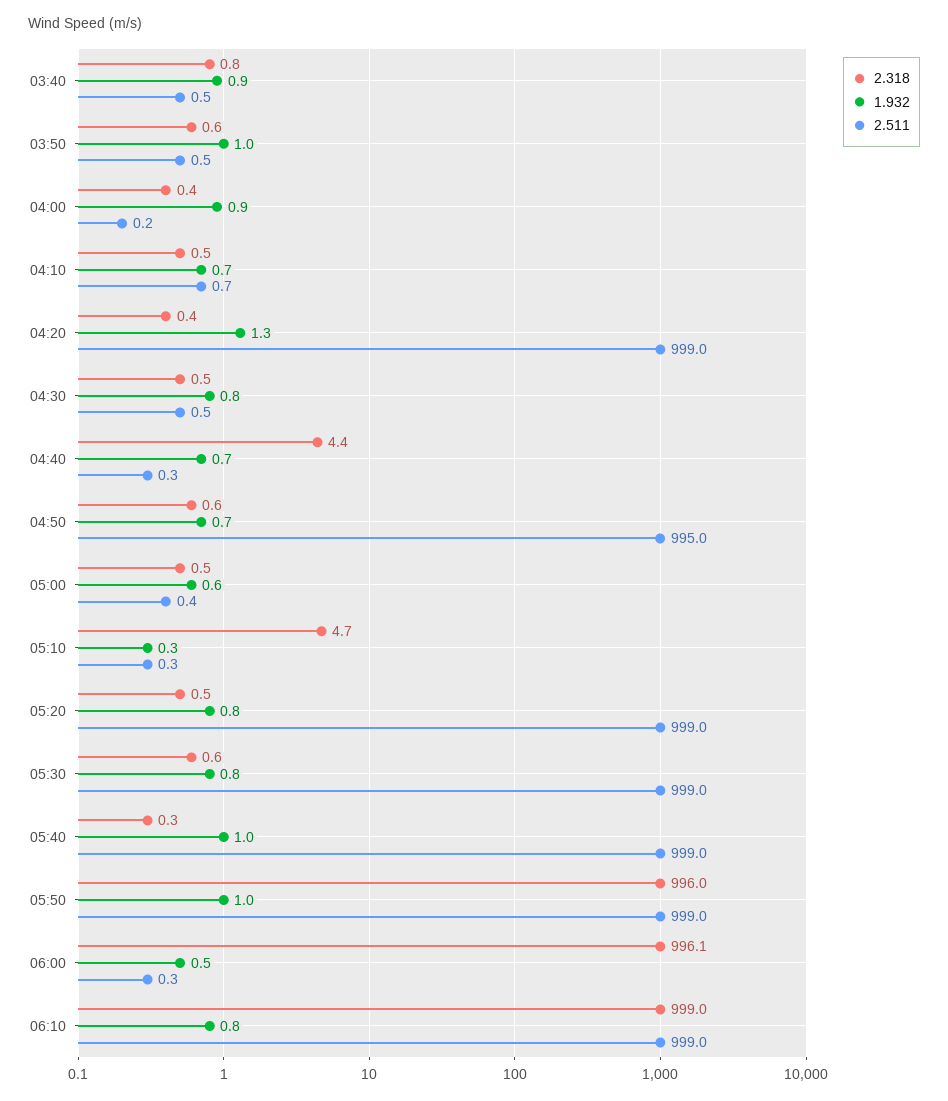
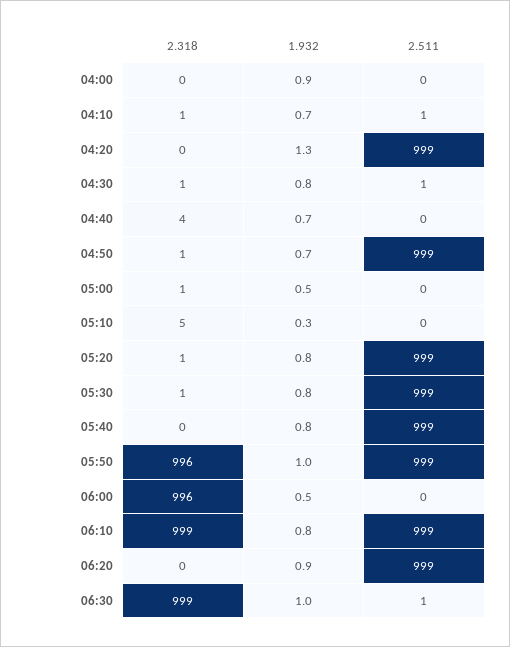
2.318, 03:40: 0.8 -> none
1.932, 03:40: 0.9 -> none
2.511, 03:40: 0.5 -> none
2.318, 03:50: 0.6 -> none
1.932, 03:50: 1 -> none
2.511, 03:50: 0.5 -> none
2.511, 04:50: 995 -> 999
1.932, 05:00: 0.6 -> 0.5
1.932, 05:40: 1 -> 0.8
2.318, 06:20: none -> 0
1.932, 06:20: none -> 0.9
2.511, 06:20: none -> 999
2.318, 06:30: none -> 999
1.932, 06:30: none -> 1
2.511, 06:30: none -> 1

